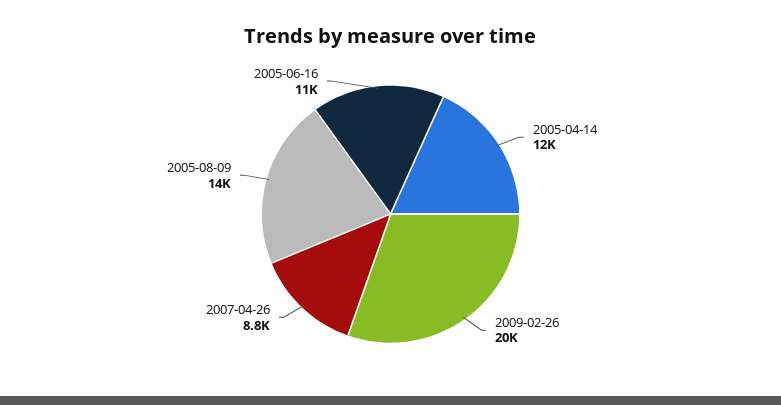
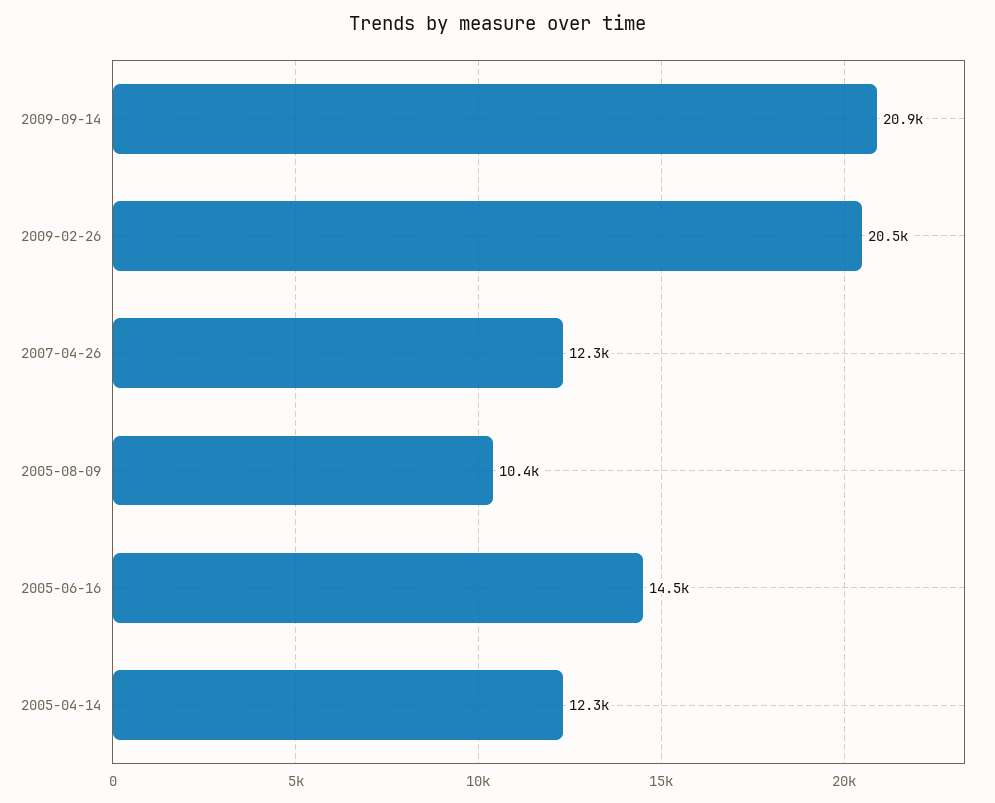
2007-04-26: 8800 -> 12300
2005-08-09: 14000 -> 10400
2005-06-16: 11000 -> 14500
2009-09-14: none -> 20900

